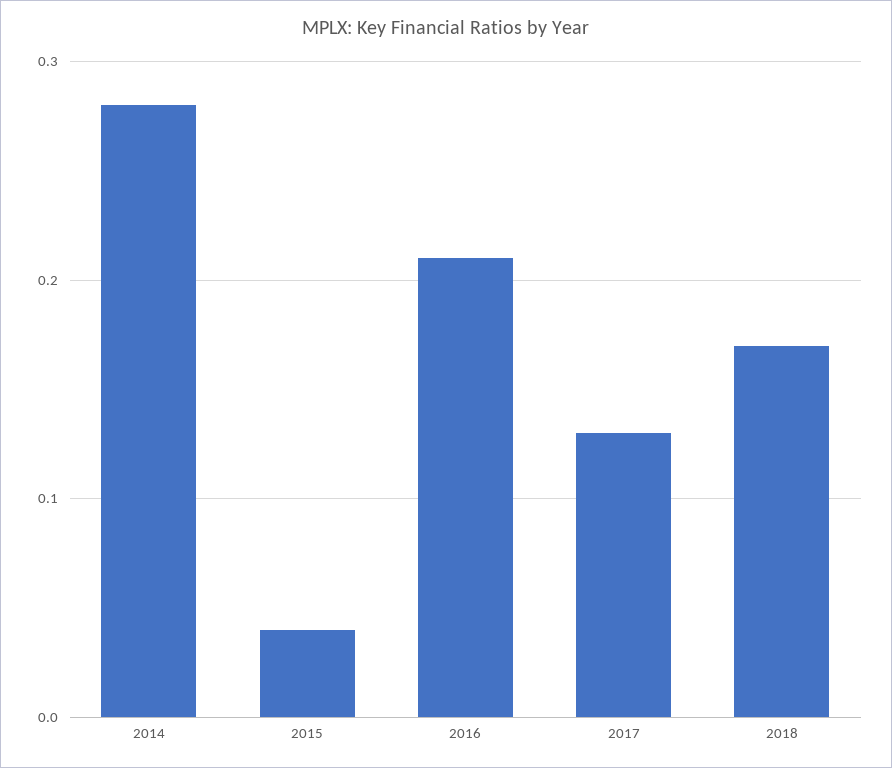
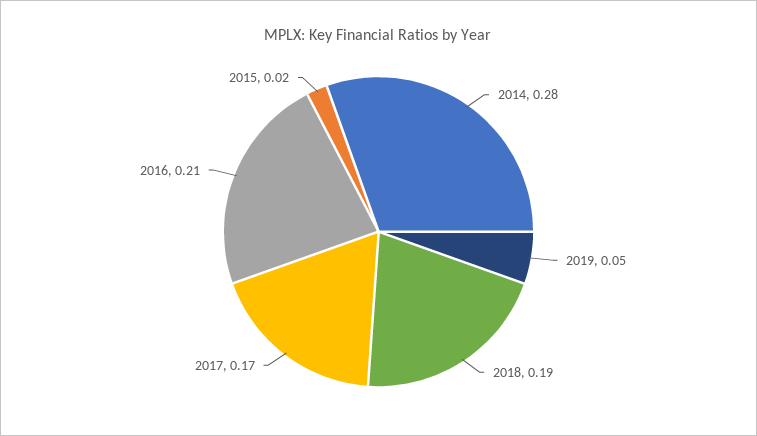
2015: 0.04 -> 0.02
2017: 0.13 -> 0.17
2018: 0.17 -> 0.19
2019: none -> 0.05

